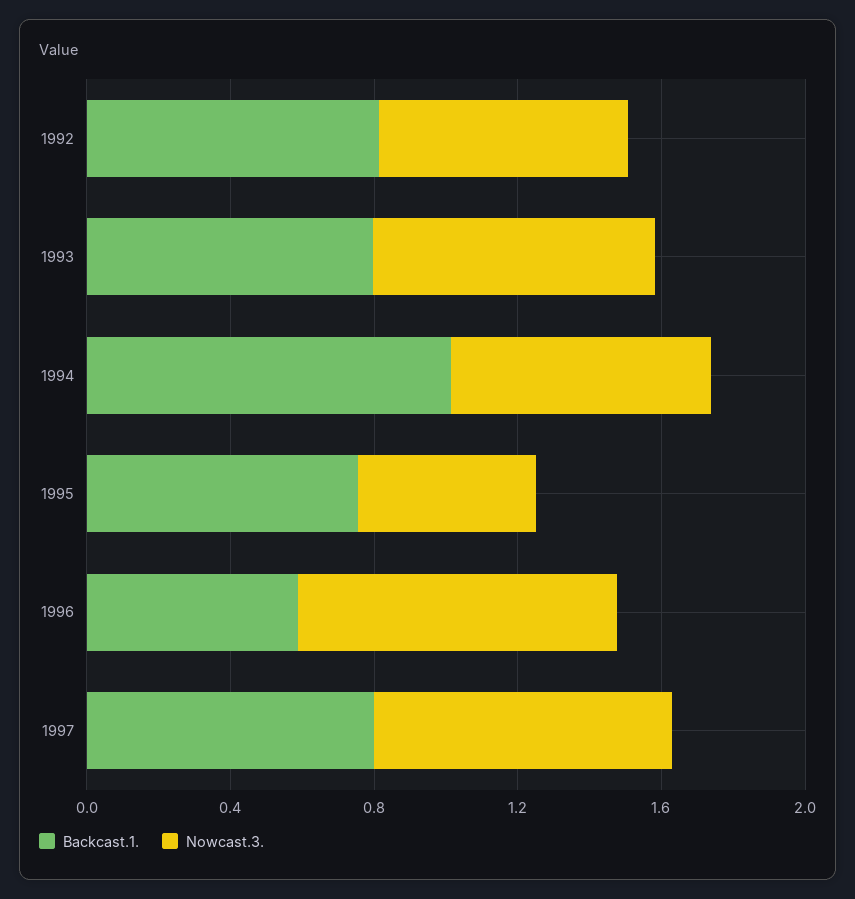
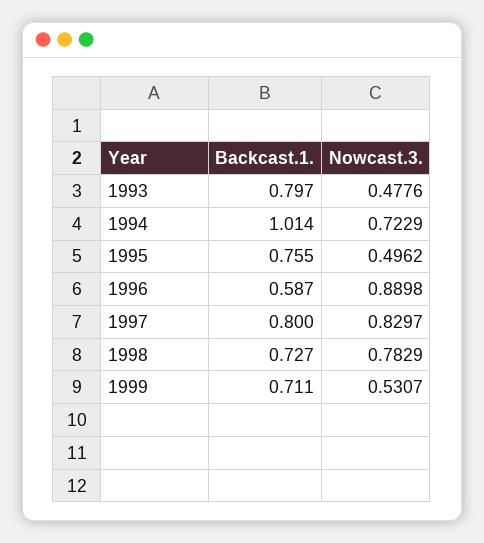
Backcast.1., 1992: 0.8 -> none
Nowcast.3., 1992: 0.7 -> none
Nowcast.3., 1993: 0.8 -> 0.4776
Backcast.1., 1998: none -> 0.727
Nowcast.3., 1998: none -> 0.7829
Backcast.1., 1999: none -> 0.711
Nowcast.3., 1999: none -> 0.5307

